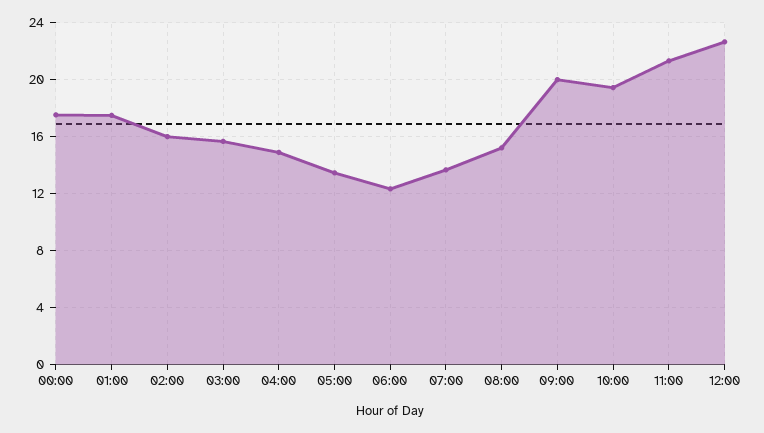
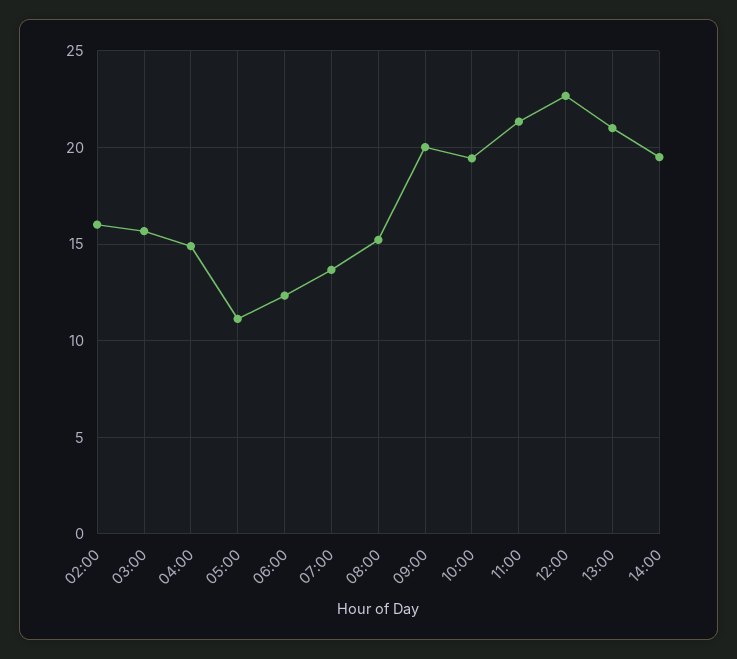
00:00: 17.5 -> none
01:00: 17.5 -> none
05:00: 13.5 -> 11
13:00: none -> 21
14:00: none -> 19.5

